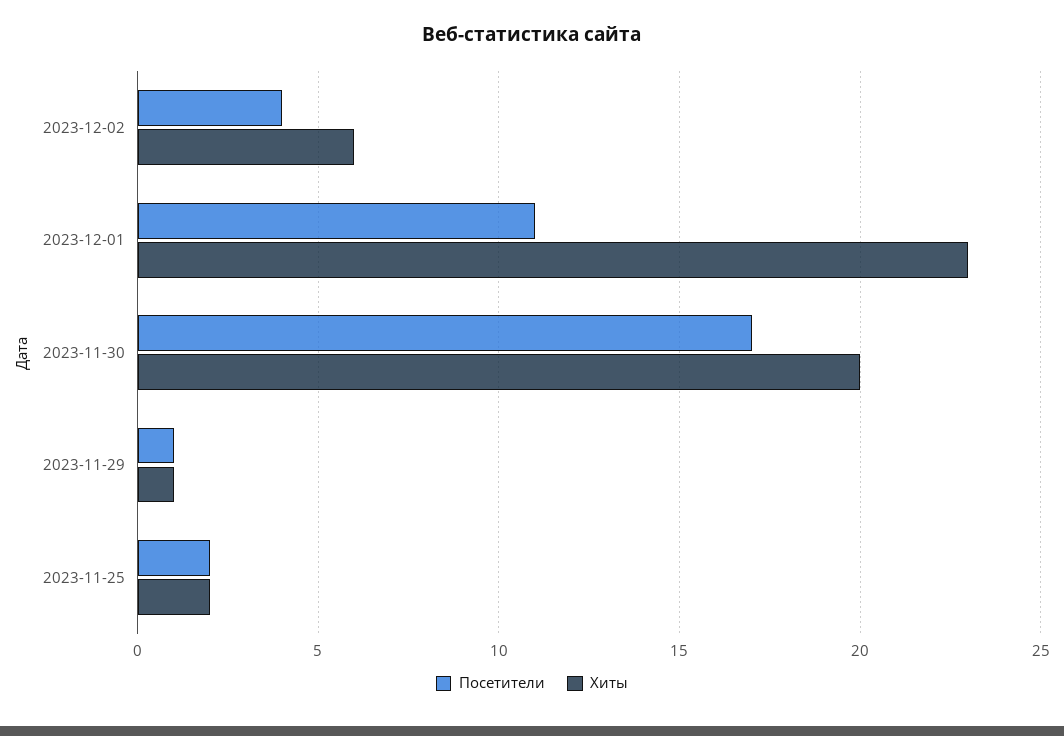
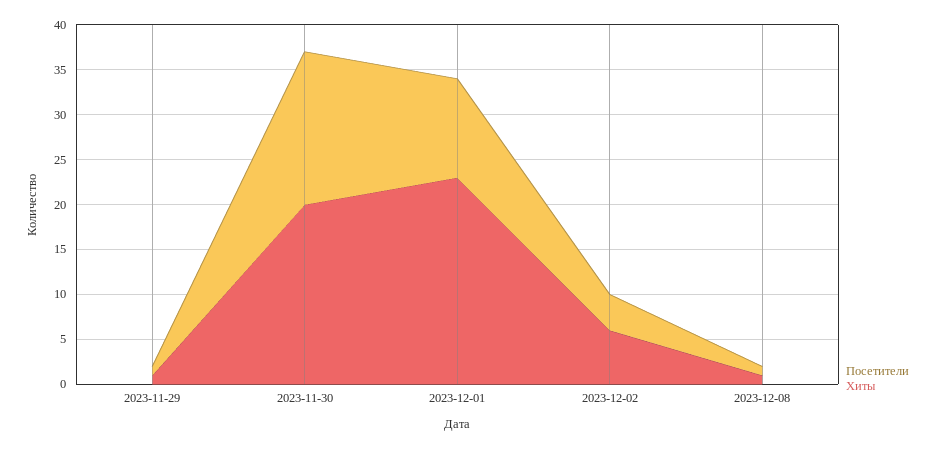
Посетители, 2023-11-25: 2 -> none
Хиты, 2023-11-25: 2 -> none
Посетители, 2023-12-08: none -> 1
Хиты, 2023-12-08: none -> 1

